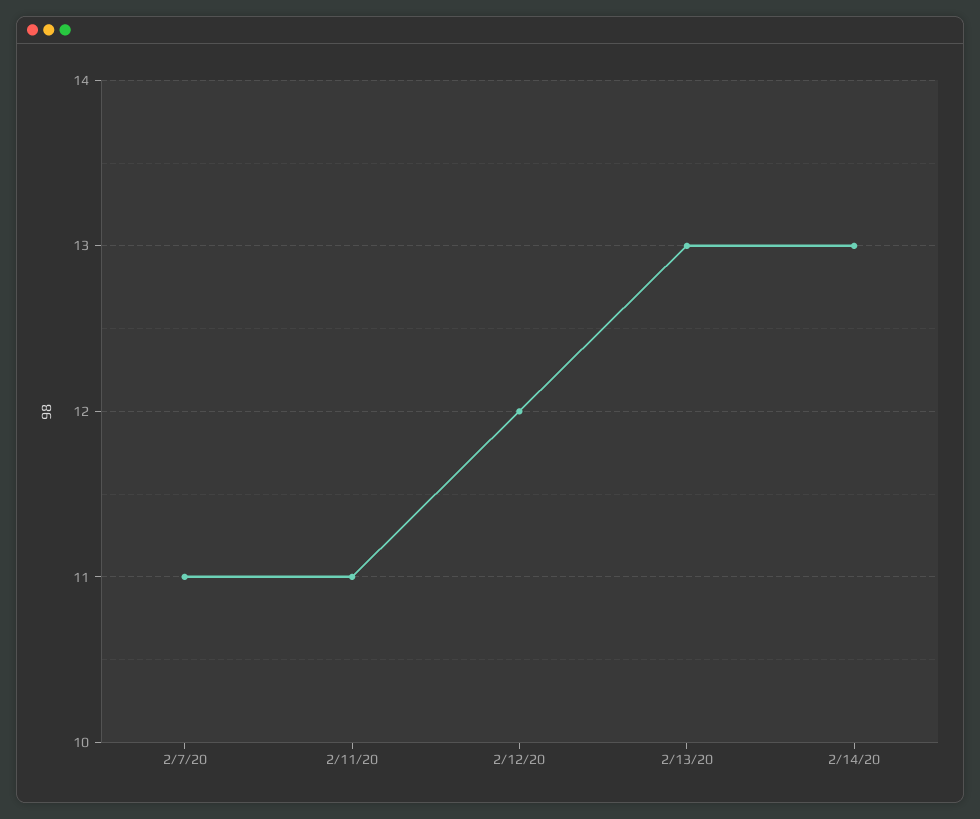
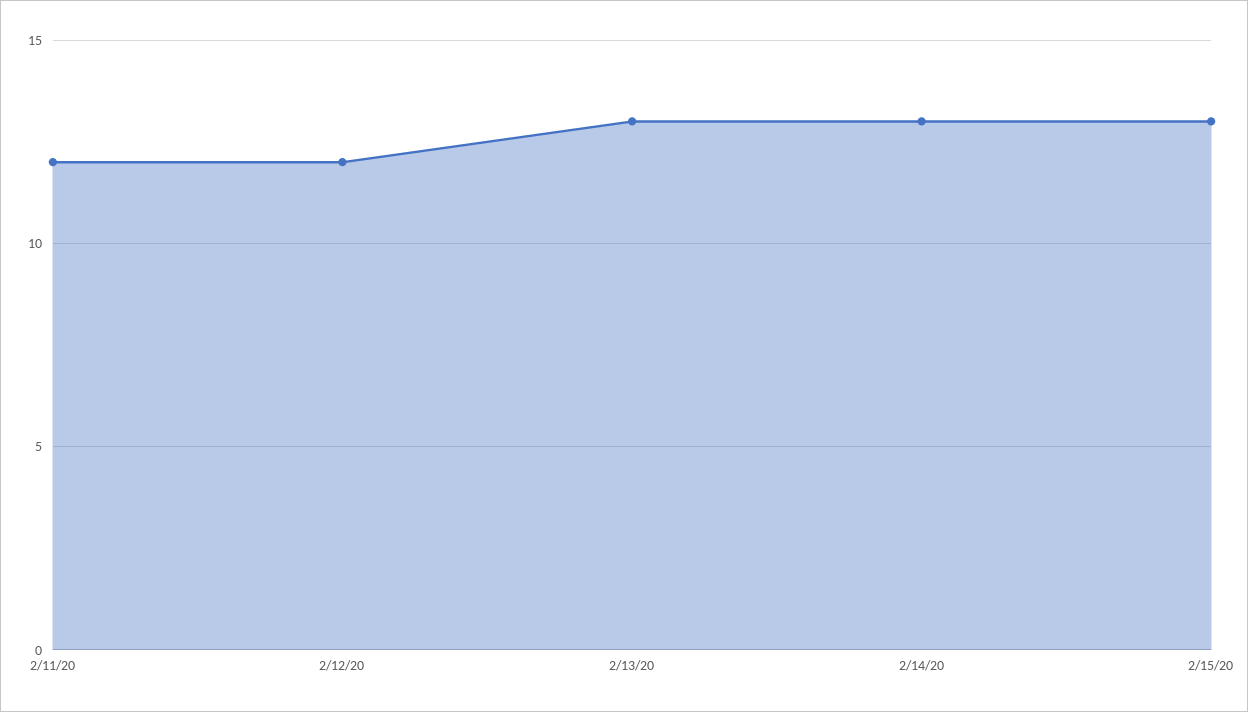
2/7/20: 11 -> none
2/11/20: 11 -> 12
2/15/20: none -> 13

